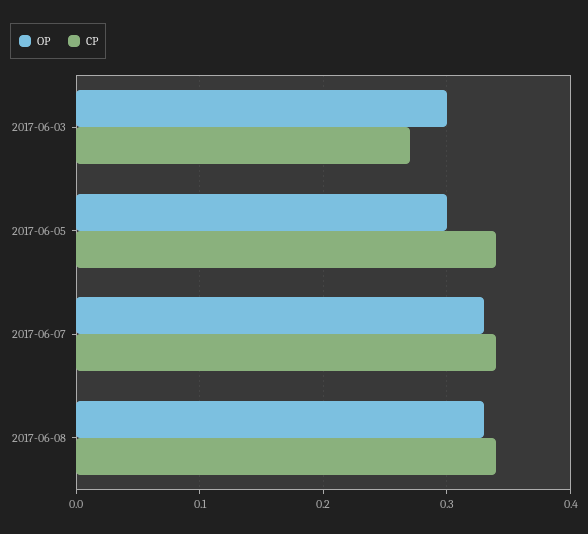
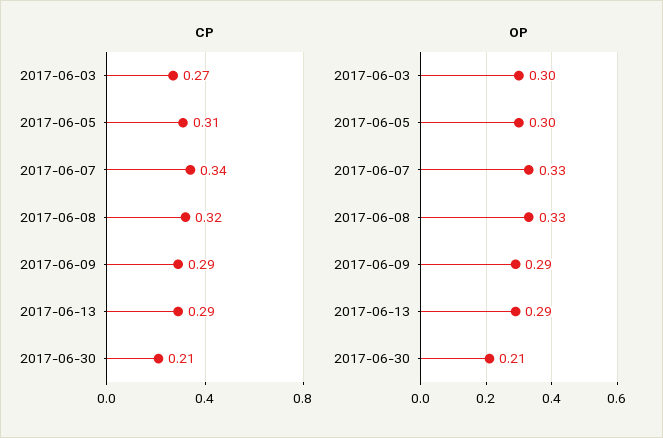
CP, 2017-06-05: 0.34 -> 0.31
CP, 2017-06-08: 0.34 -> 0.32
CP, 2017-06-09: none -> 0.29
CP, 2017-06-13: none -> 0.29
CP, 2017-06-30: none -> 0.21
OP, 2017-06-09: none -> 0.29
OP, 2017-06-13: none -> 0.29
OP, 2017-06-30: none -> 0.21

